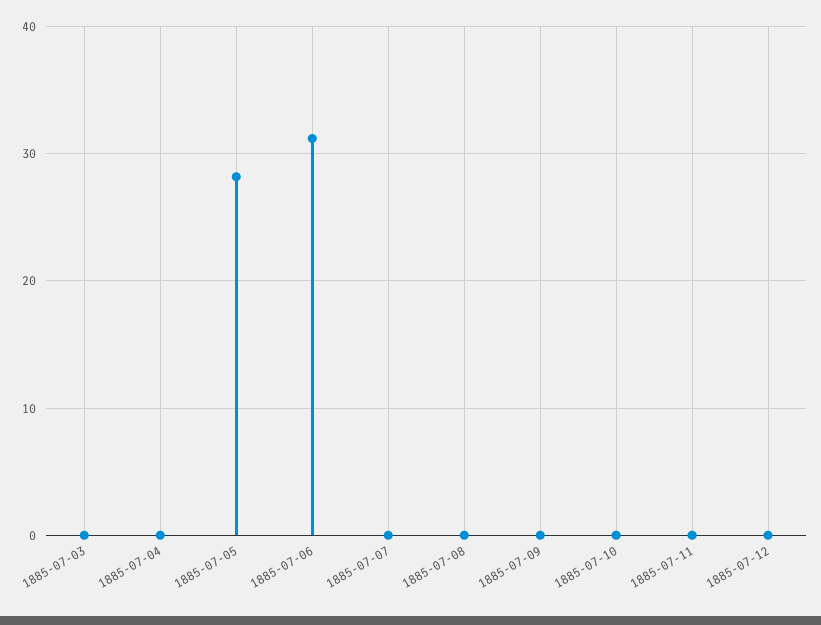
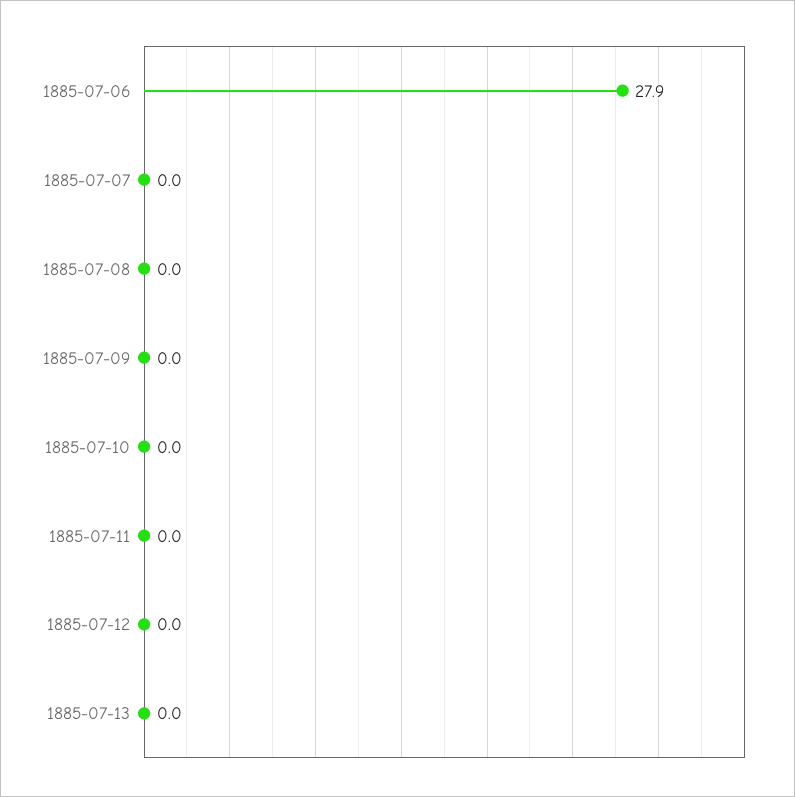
1885-07-03: 0 -> none
1885-07-04: 0 -> none
1885-07-05: 28 -> none
1885-07-06: 31 -> 27.9
1885-07-13: none -> 0

